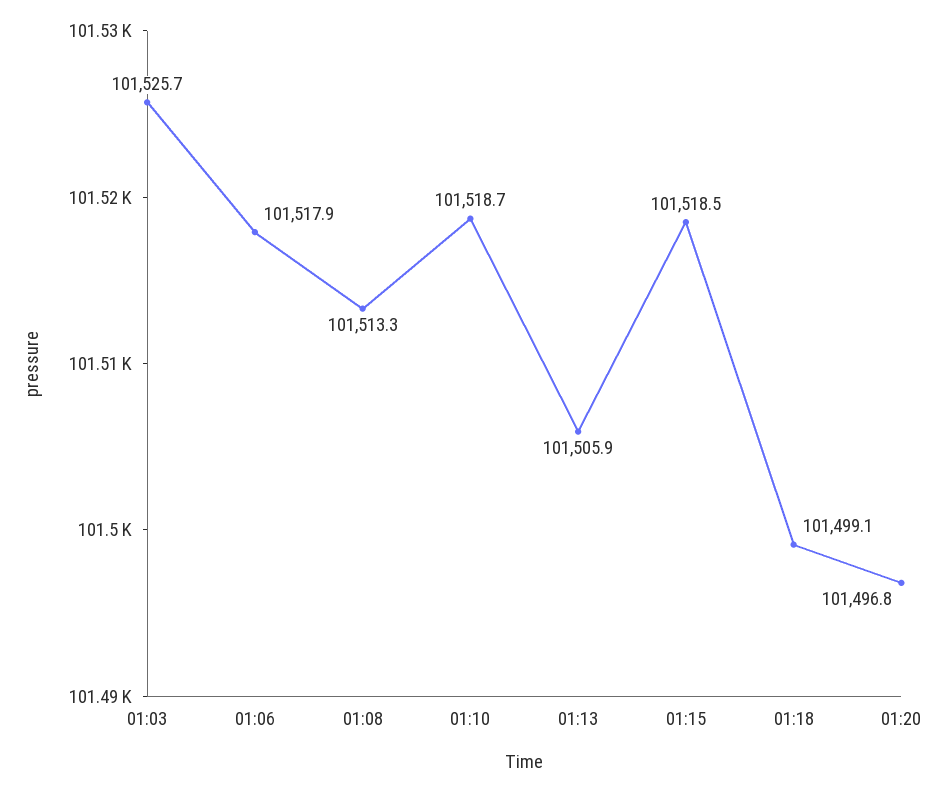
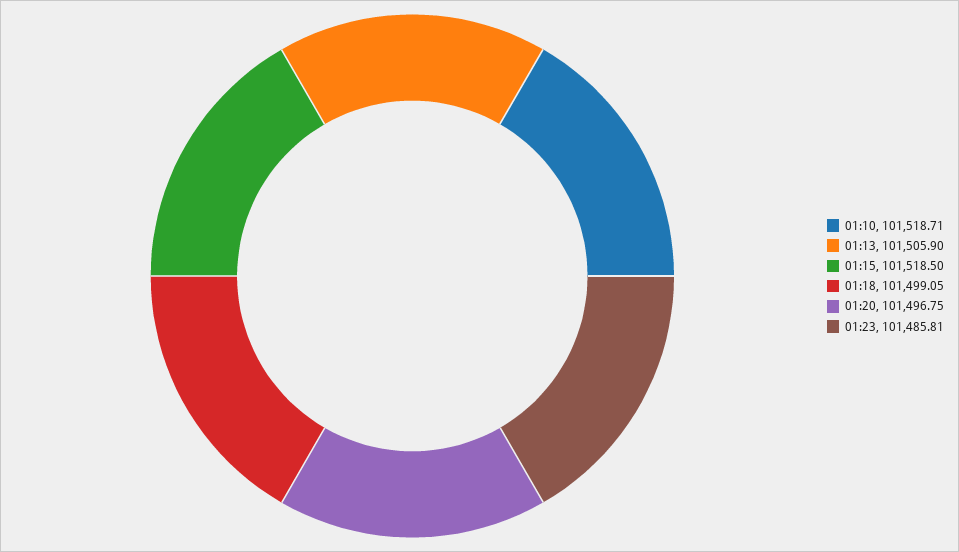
01:03: 101525.7 -> none
01:06: 101517.9 -> none
01:08: 101513.3 -> none
01:23: none -> 101485.81

